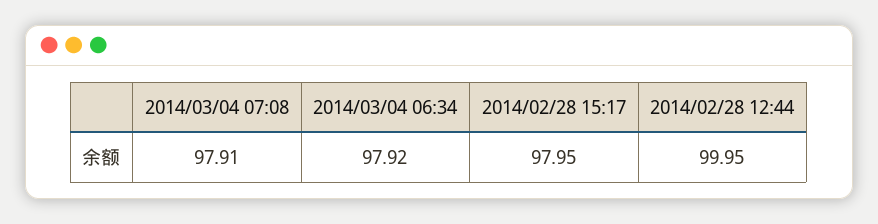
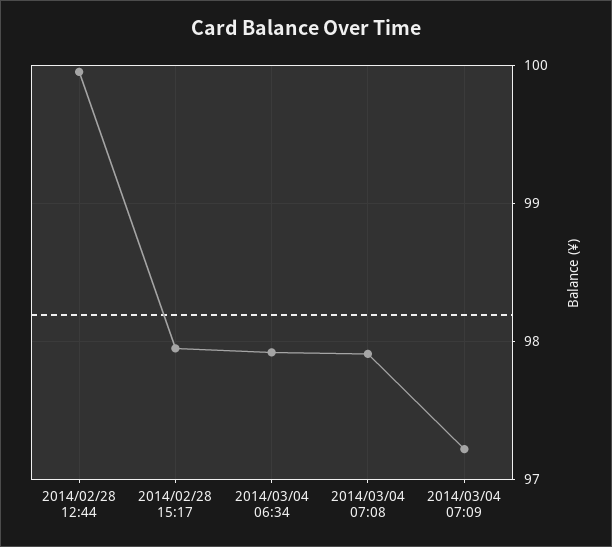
2014/03/04 07:09: none -> 97.2

